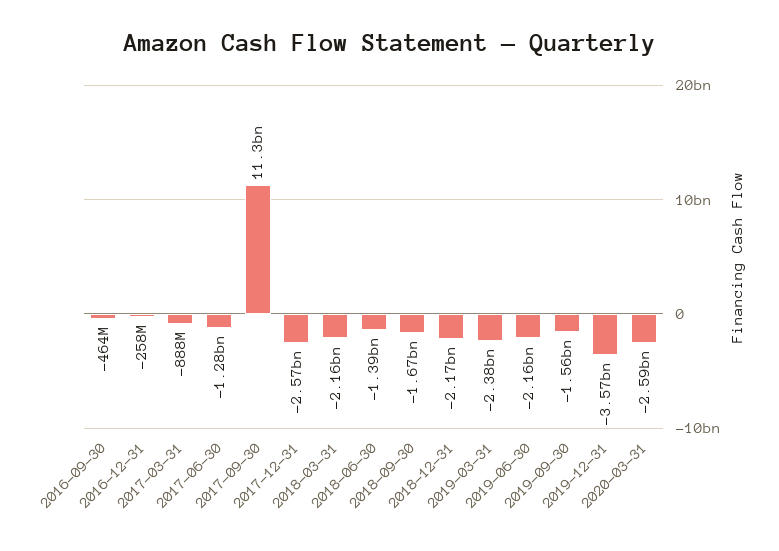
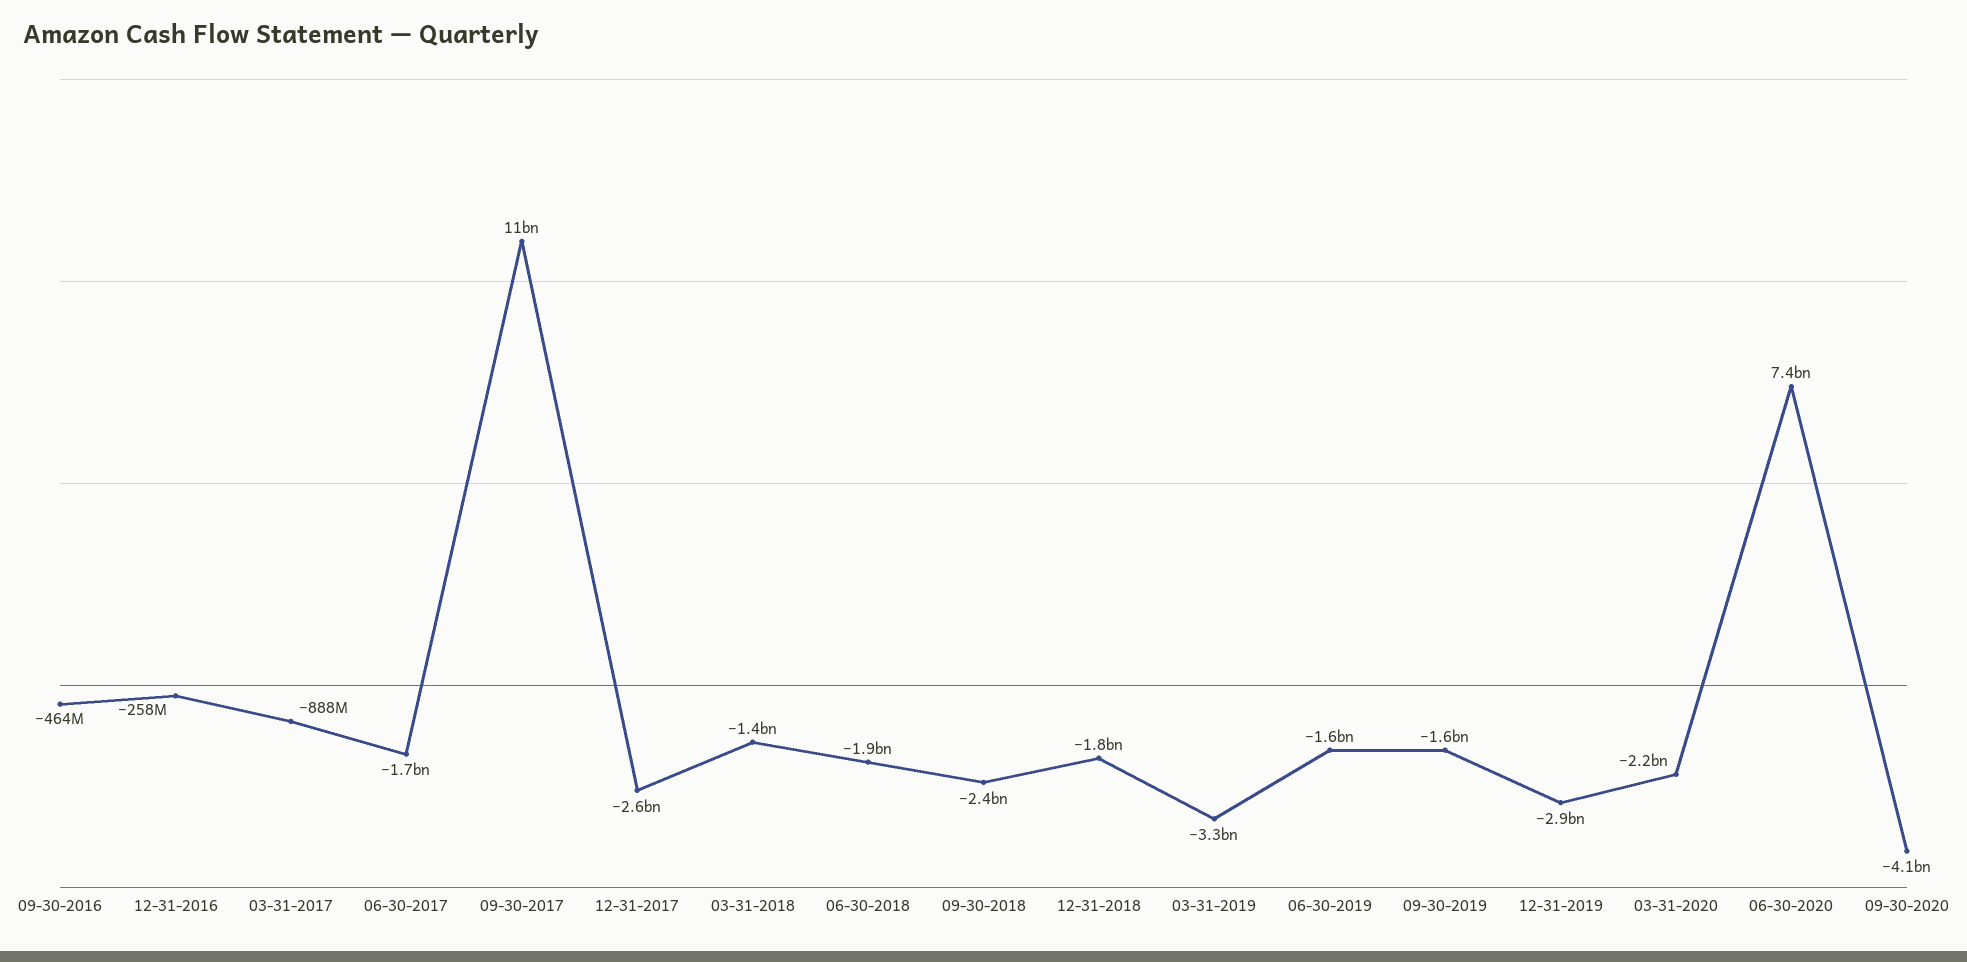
2017-06-30: -1280000000 -> -1700000000
2018-03-31: -2160000000 -> -1400000000
2018-06-30: -1390000000 -> -1900000000
2018-09-30: -1670000000 -> -2400000000
2018-12-31: -2170000000 -> -1800000000
2019-03-31: -2380000000 -> -3300000000
2019-06-30: -2160000000 -> -1600000000
2019-12-31: -3570000000 -> -2900000000
2020-03-31: -2590000000 -> -2200000000
06-30-2020: none -> 7400000000
09-30-2020: none -> -4100000000

